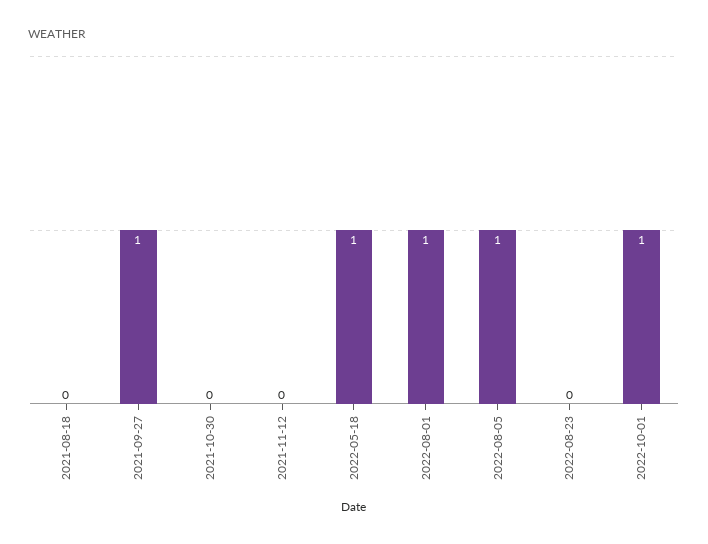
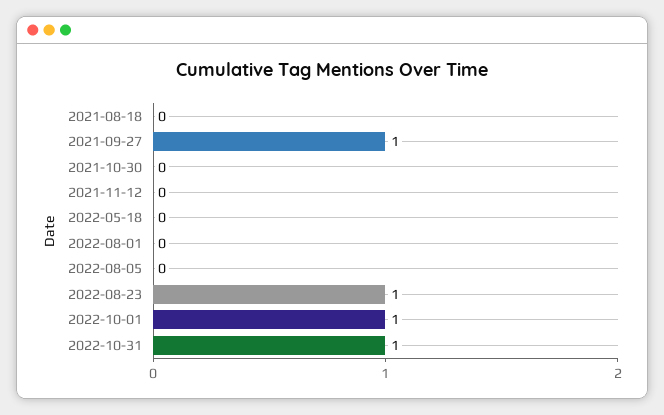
2022-05-18: 1 -> 0
2022-08-01: 1 -> 0
2022-08-05: 1 -> 0
2022-08-23: 0 -> 1
2022-10-31: none -> 1

